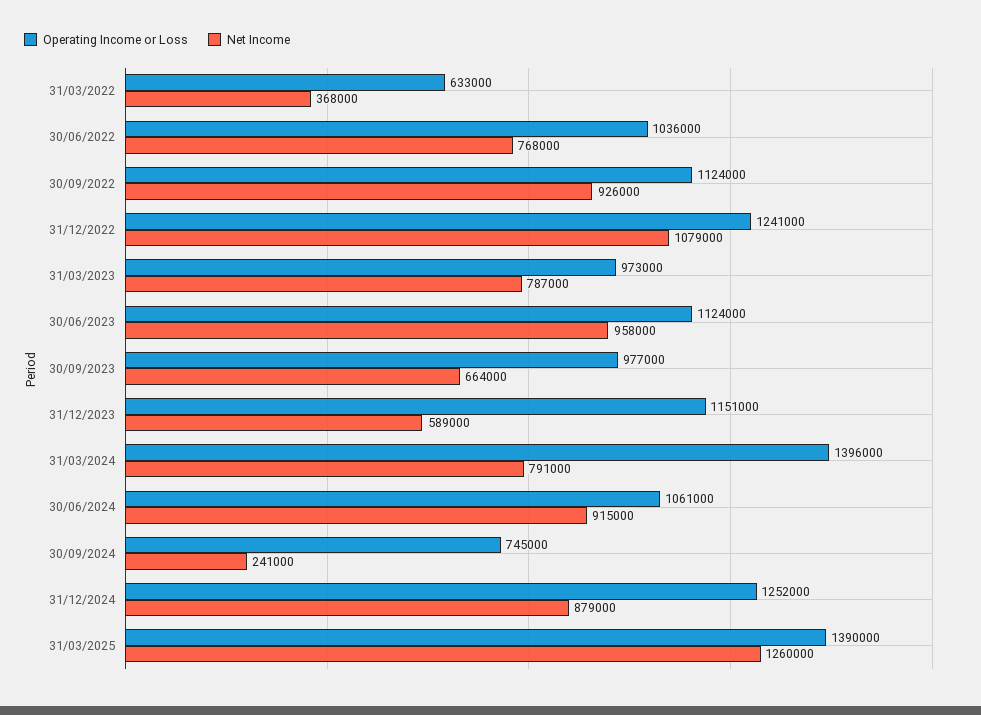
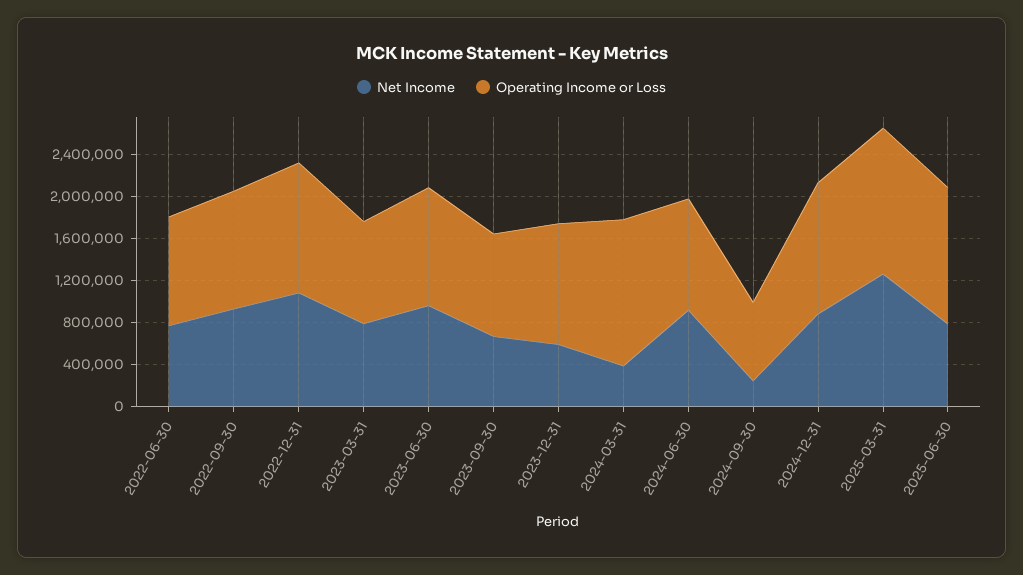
Operating Income or Loss, 31/03/2022: 633000 -> none
Net Income, 31/03/2022: 368000 -> none
Net Income, 31/03/2024: 791000 -> 400000
Net Income, 2025-06-30: none -> 800000
Operating Income or Loss, 2025-06-30: none -> 1300000

